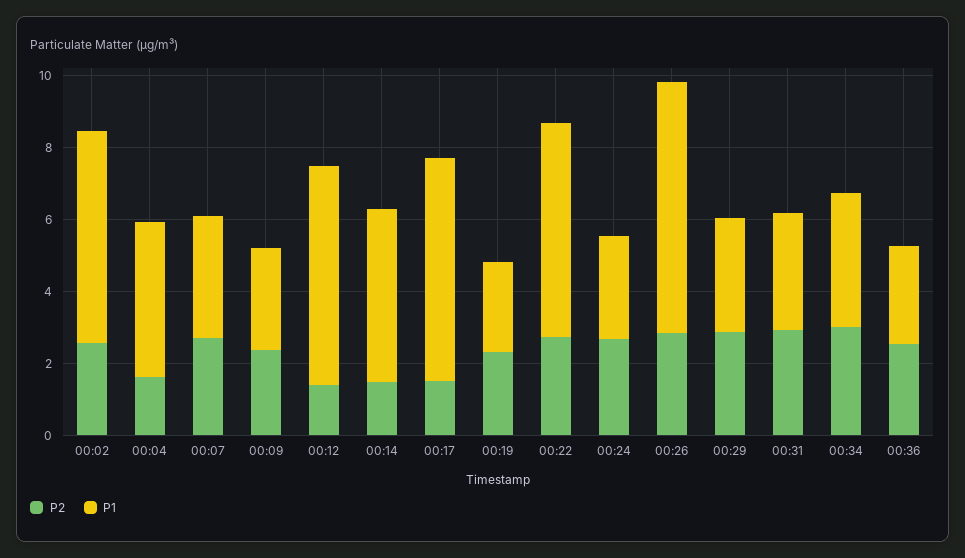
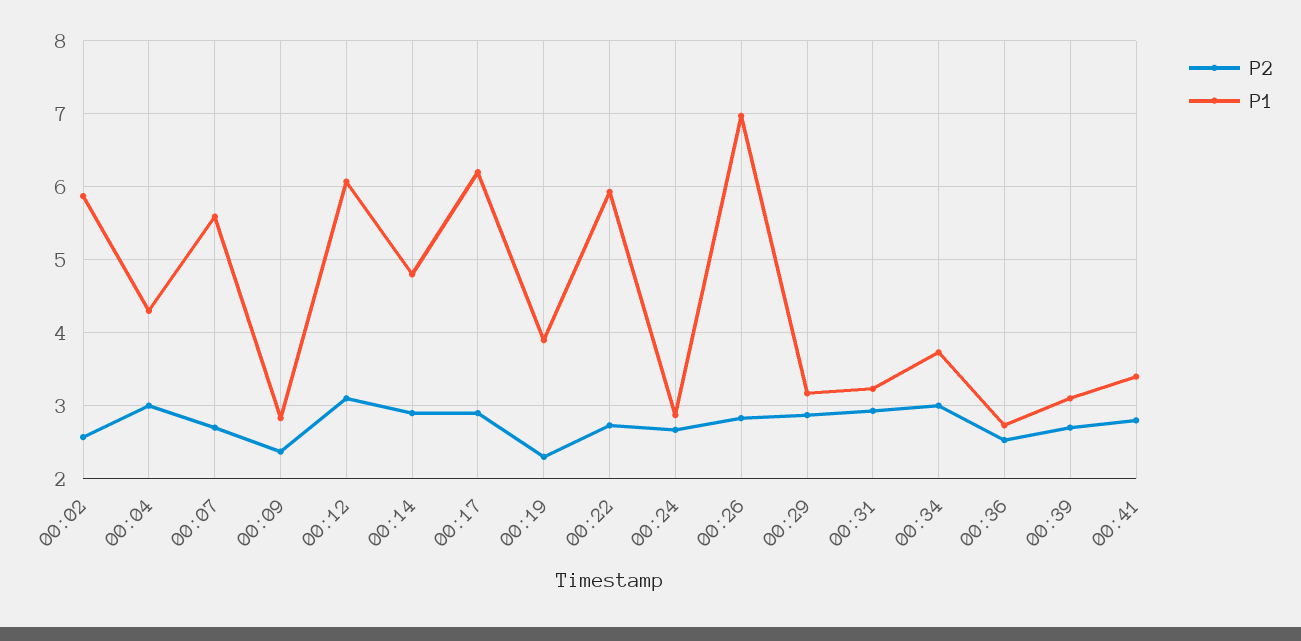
P2, 00:04: 1.5 -> 3
P1, 00:07: 3.5 -> 5.6
P2, 00:12: 1.5 -> 3.1
P2, 00:14: 1.5 -> 2.9
P2, 00:17: 1.5 -> 2.9
P1, 00:19: 2.5 -> 3.9
P2, 00:39: none -> 2.7
P1, 00:39: none -> 3.1
P2, 00:41: none -> 2.8
P1, 00:41: none -> 3.4

